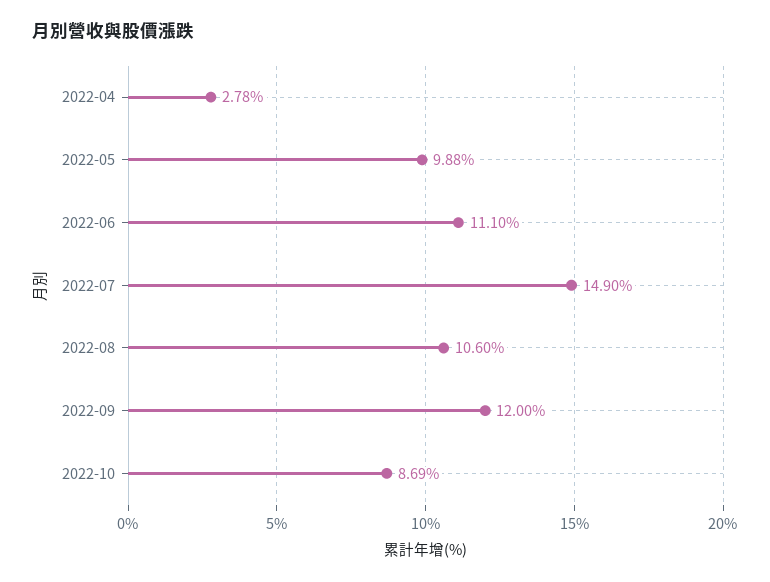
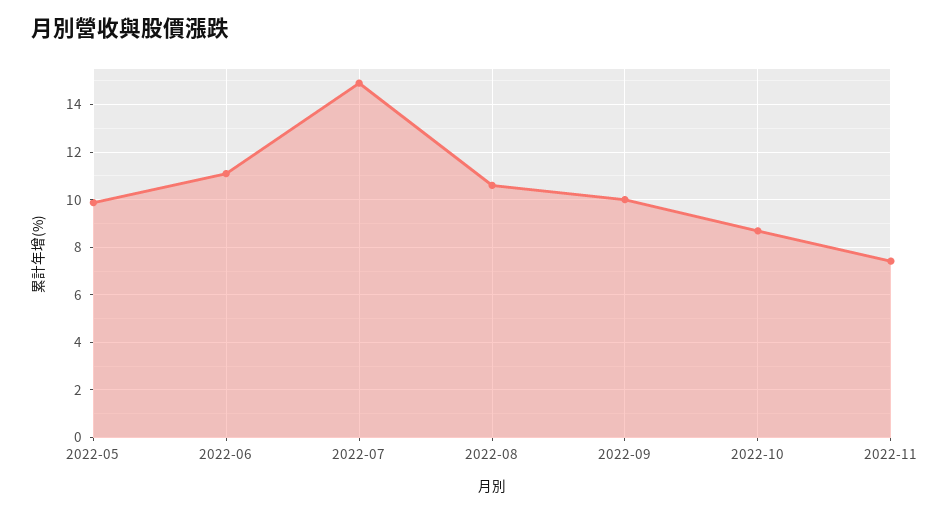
2022-04: 2.78 -> none
2022-09: 12 -> 10
2022-11: none -> 7.5

